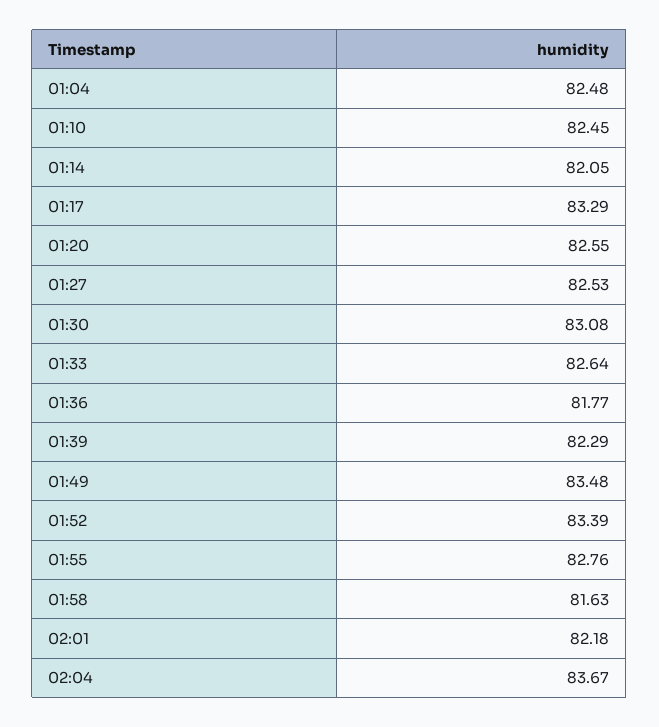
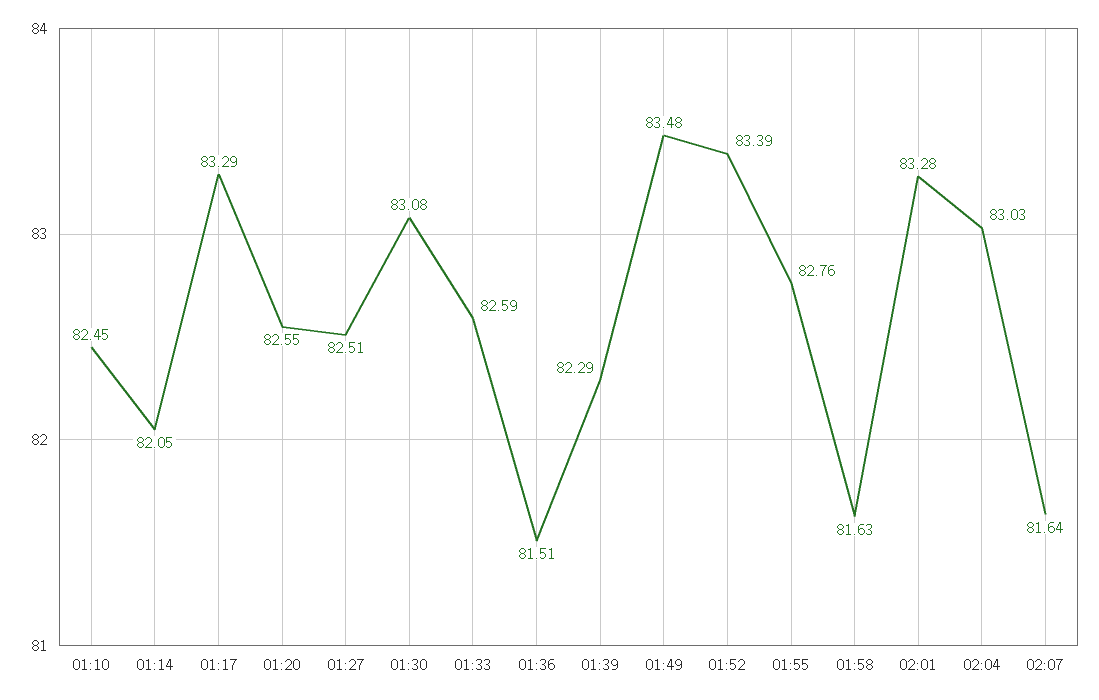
01:04: 82.48 -> none
01:27: 82.53 -> 82.51
01:33: 82.64 -> 82.59
01:36: 81.77 -> 81.51
02:01: 82.18 -> 83.28
02:04: 83.67 -> 83.03
02:07: none -> 81.64

